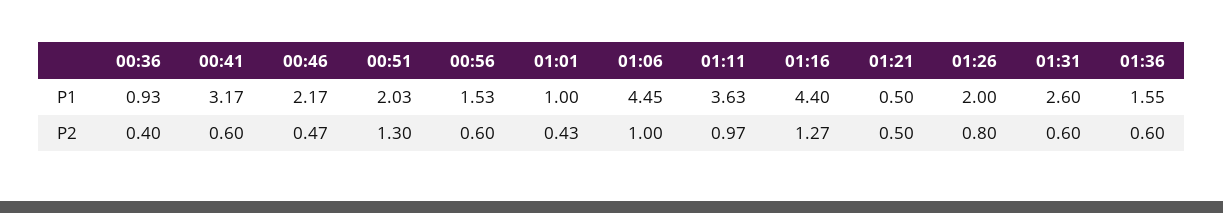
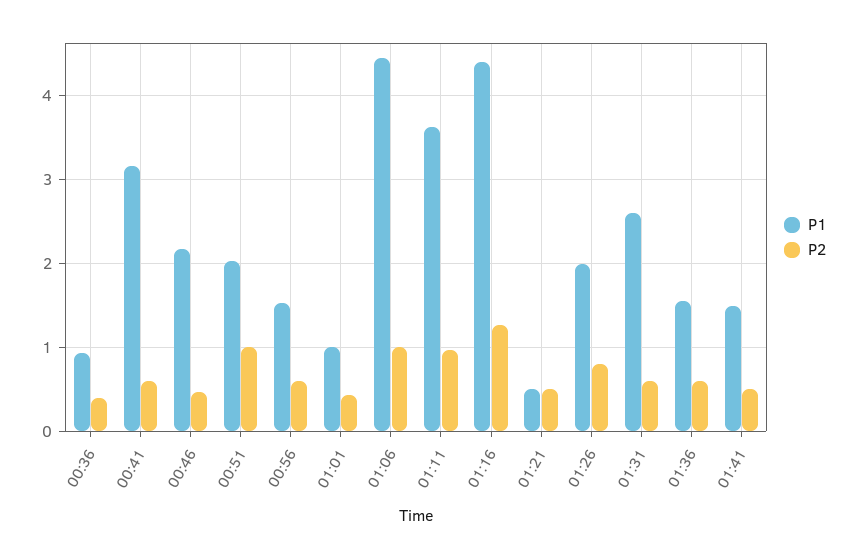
P2, 00:51: 1.3 -> 1
P1, 01:41: none -> 1.5
P2, 01:41: none -> 0.5

